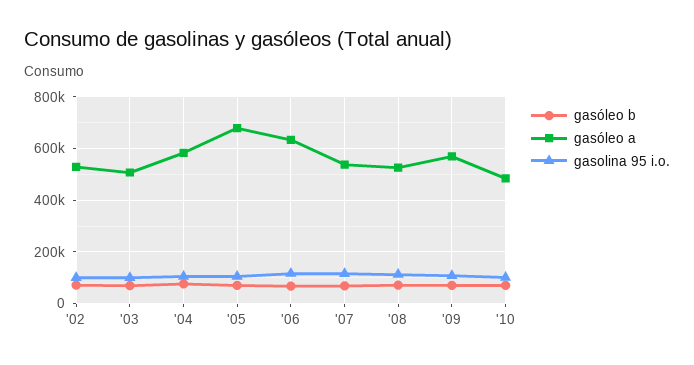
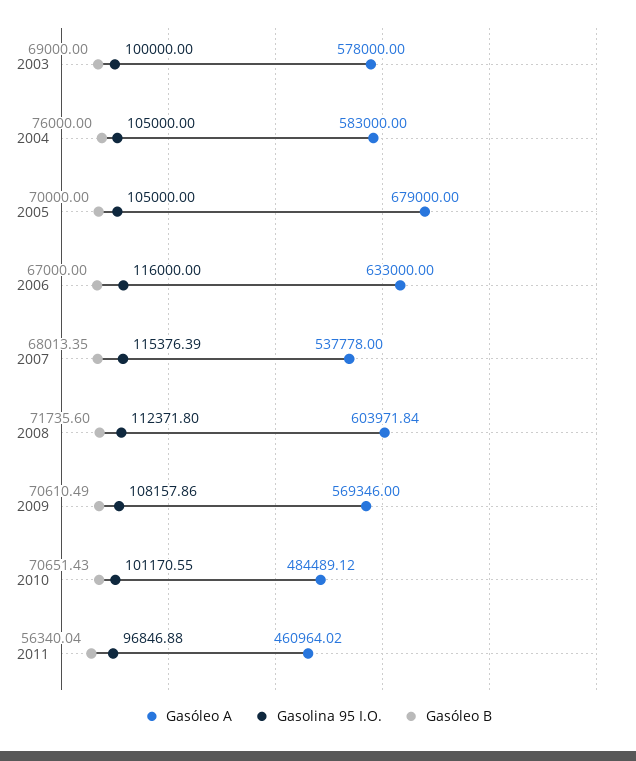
gasóleo b, '02: 75000 -> none
gasóleo a, '02: 525000 -> none
gasolina 95 i.o., '02: 100000 -> none
gasóleo a, '03: 500000 -> 578000
gasóleo a, '08: 525000 -> 603971.84
gasóleo a, 2011: none -> 460964.02
gasolina 95 i.o., 2011: none -> 96846.88
gasóleo b, 2011: none -> 56340.04

